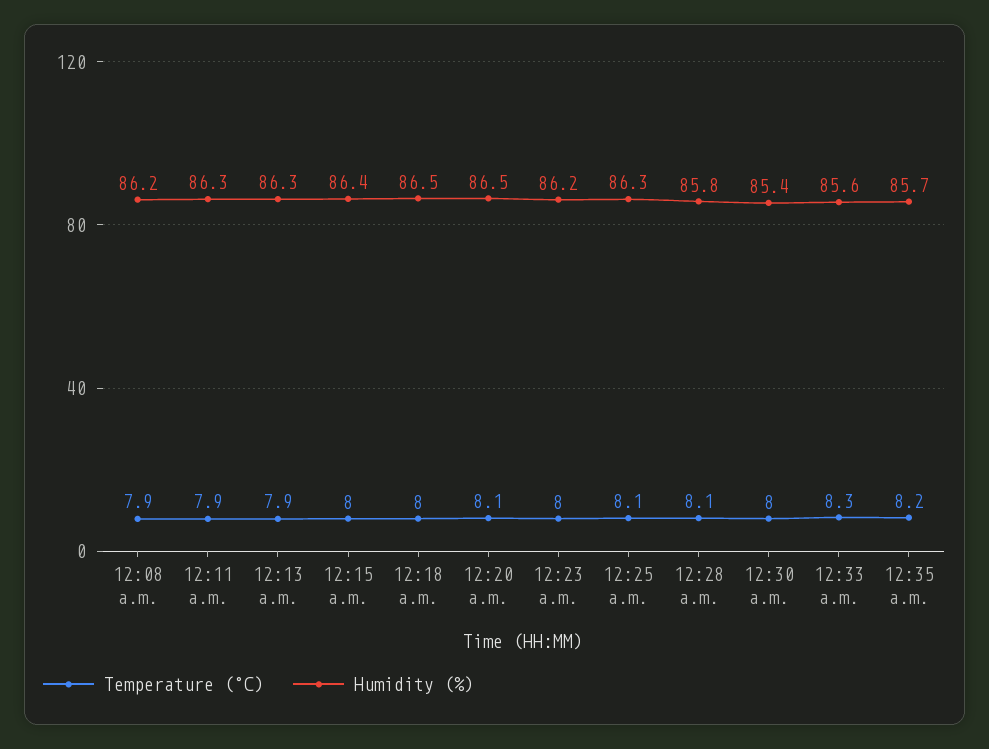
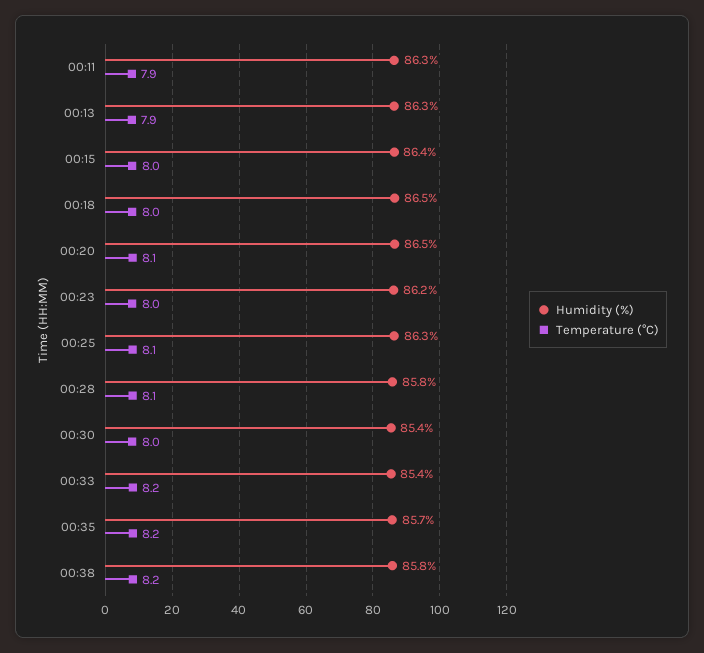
Temperature (°C), 12:08 a.m.: 7.9 -> none
Humidity (%), 12:08 a.m.: 86.2 -> none
Temperature (°C), 12:33 a.m.: 8.3 -> 8.2
Humidity (%), 12:33 a.m.: 85.6 -> 85.4
Humidity (%), 00:38: none -> 85.8
Temperature (°C), 00:38: none -> 8.2

